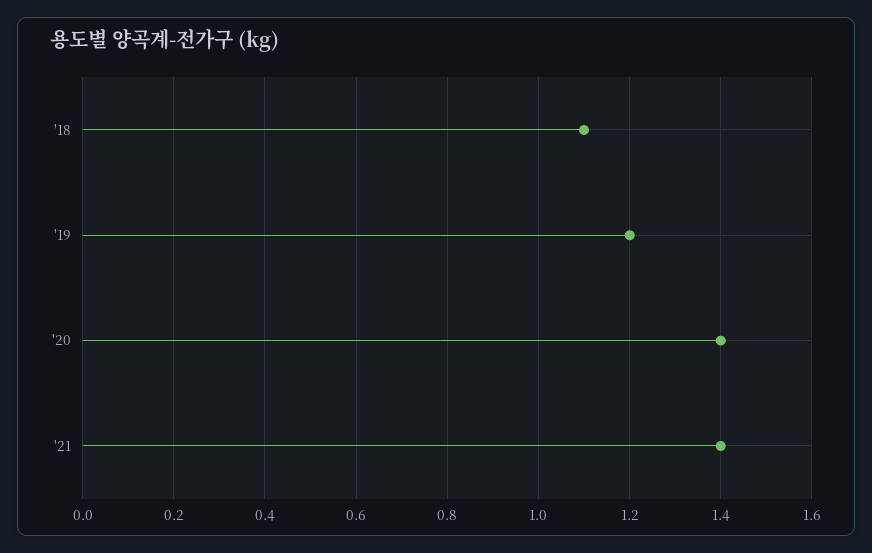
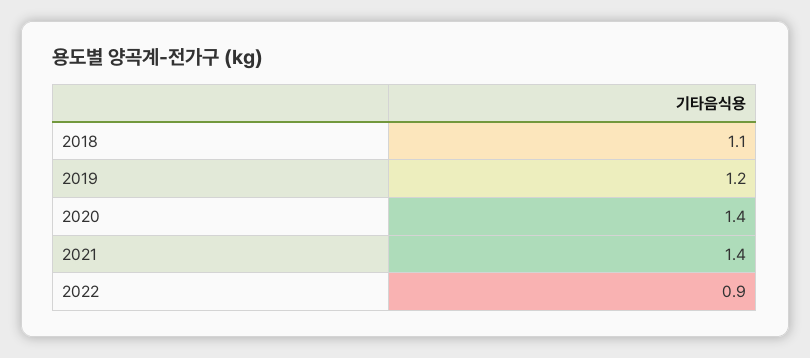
2022: none -> 0.9

